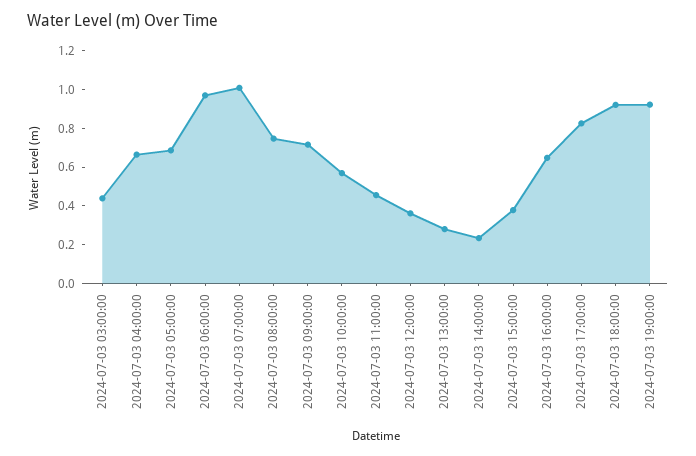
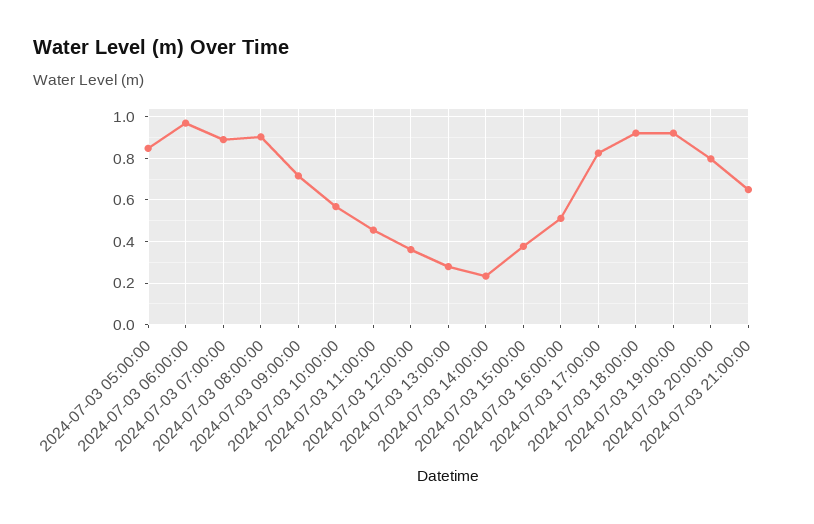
2024-07-03 03:00:00: 0.45 -> none
2024-07-03 04:00:00: 0.65 -> none
2024-07-03 05:00:00: 0.7 -> 0.85
2024-07-03 07:00:00: 1 -> 0.9
2024-07-03 08:00:00: 0.75 -> 0.9
2024-07-03 16:00:00: 0.65 -> 0.5
2024-07-03 20:00:00: none -> 0.8
2024-07-03 21:00:00: none -> 0.65

